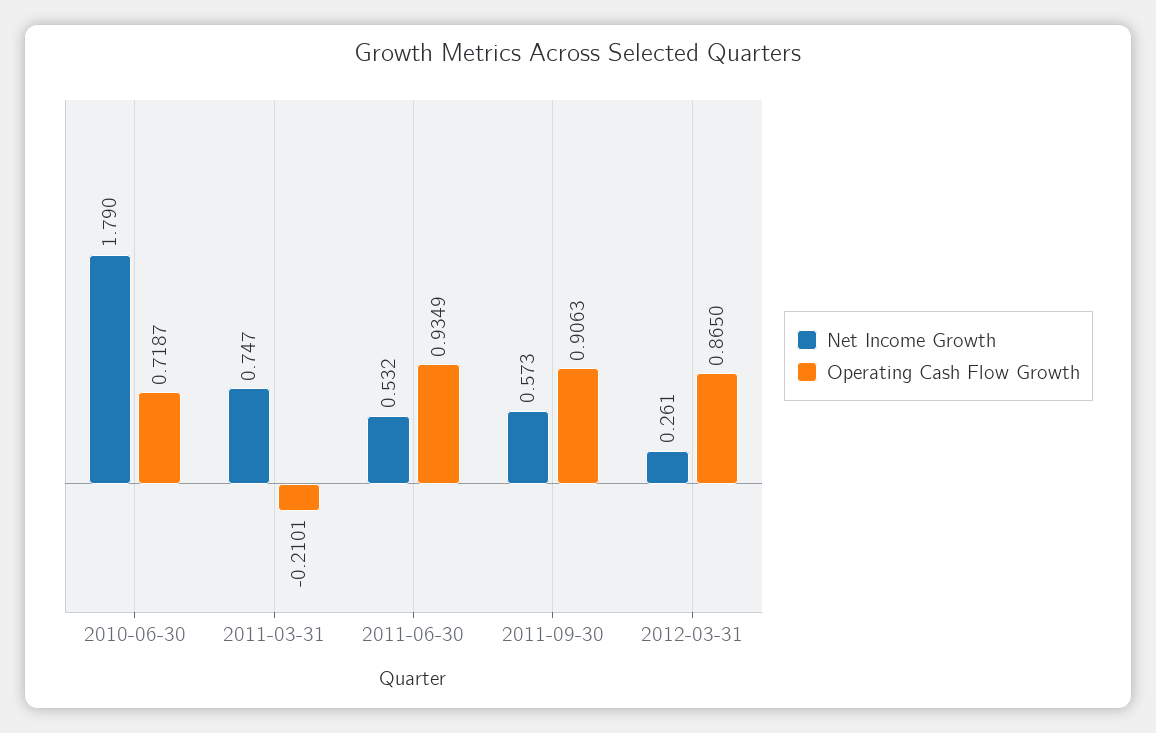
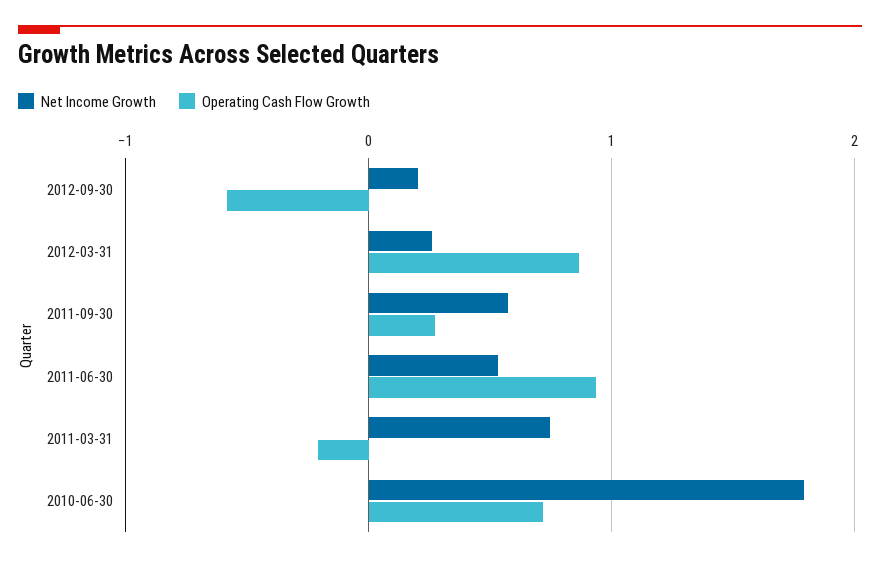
Operating Cash Flow Growth, 2011-09-30: 0.9063 -> 0.3
Net Income Growth, 2012-09-30: none -> 0.2
Operating Cash Flow Growth, 2012-09-30: none -> -0.6

